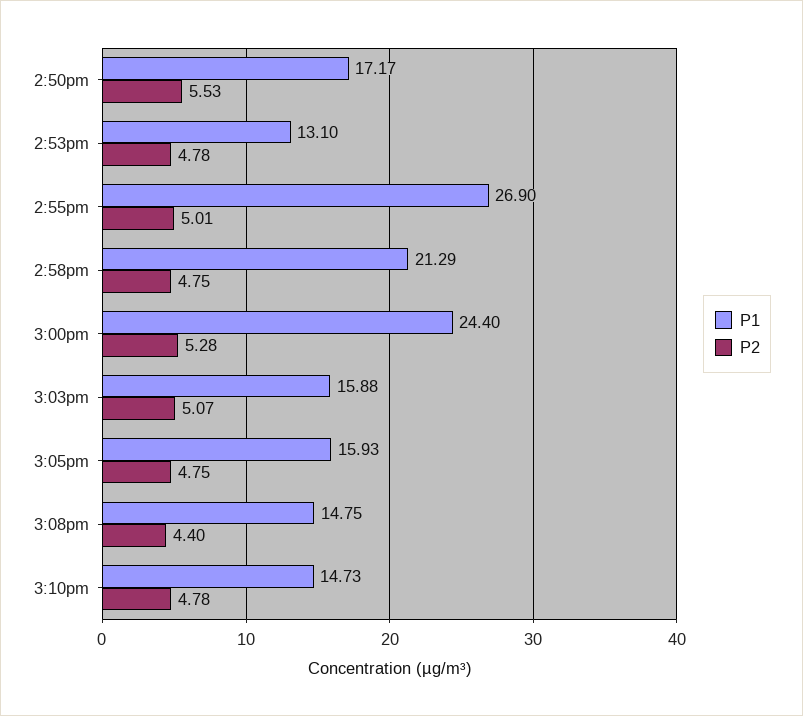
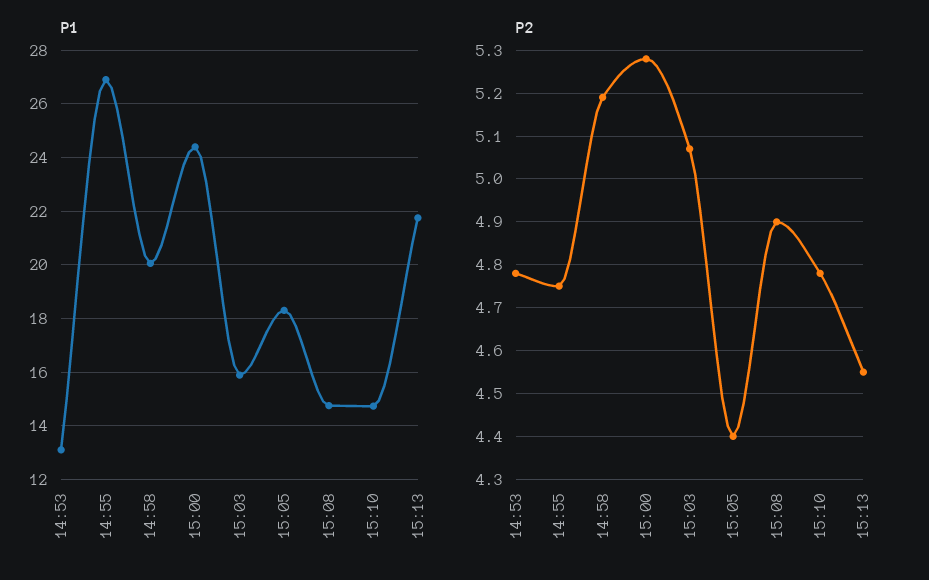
P1, 2:50pm: 17.17 -> none
P2, 2:50pm: 5.53 -> none
P2, 2:55pm: 5.01 -> 4.75
P1, 2:58pm: 21.29 -> 20
P2, 2:58pm: 4.75 -> 5.2
P1, 3:05pm: 15.93 -> 18.25
P2, 3:05pm: 4.75 -> 4.4
P2, 3:08pm: 4.4 -> 4.9
P1, 15:13: none -> 21.75
P2, 15:13: none -> 4.55

